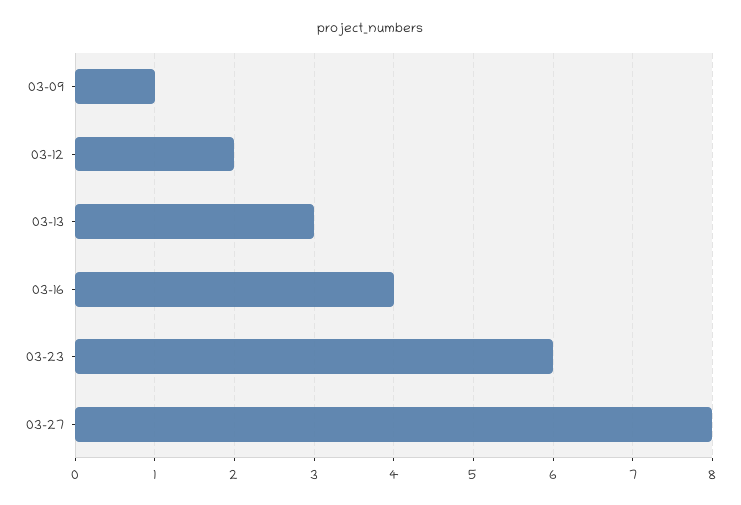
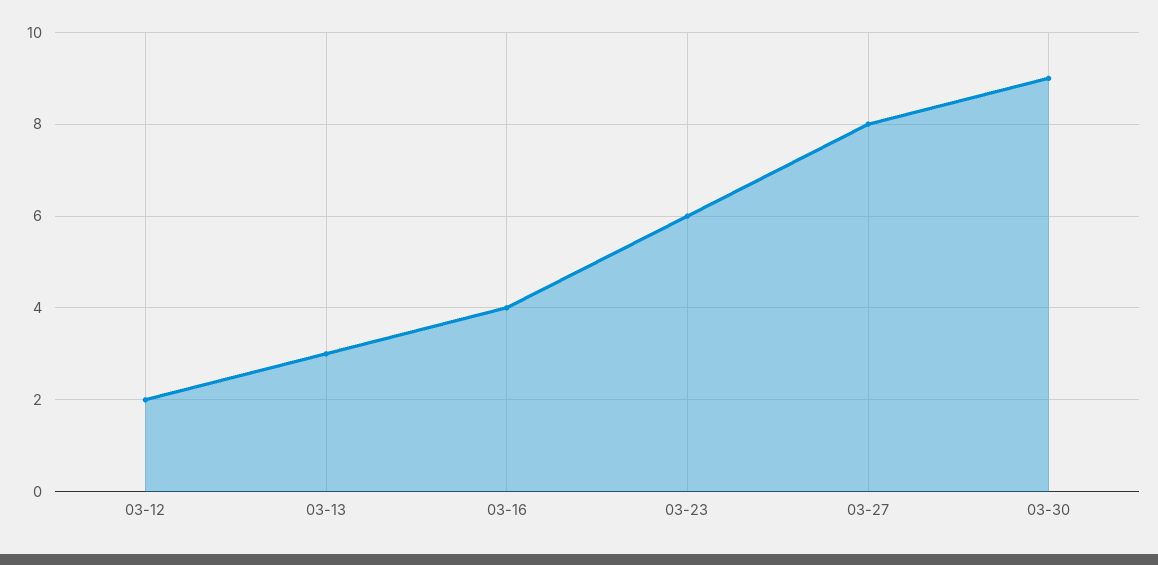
03-09: 1 -> none
03-30: none -> 9

